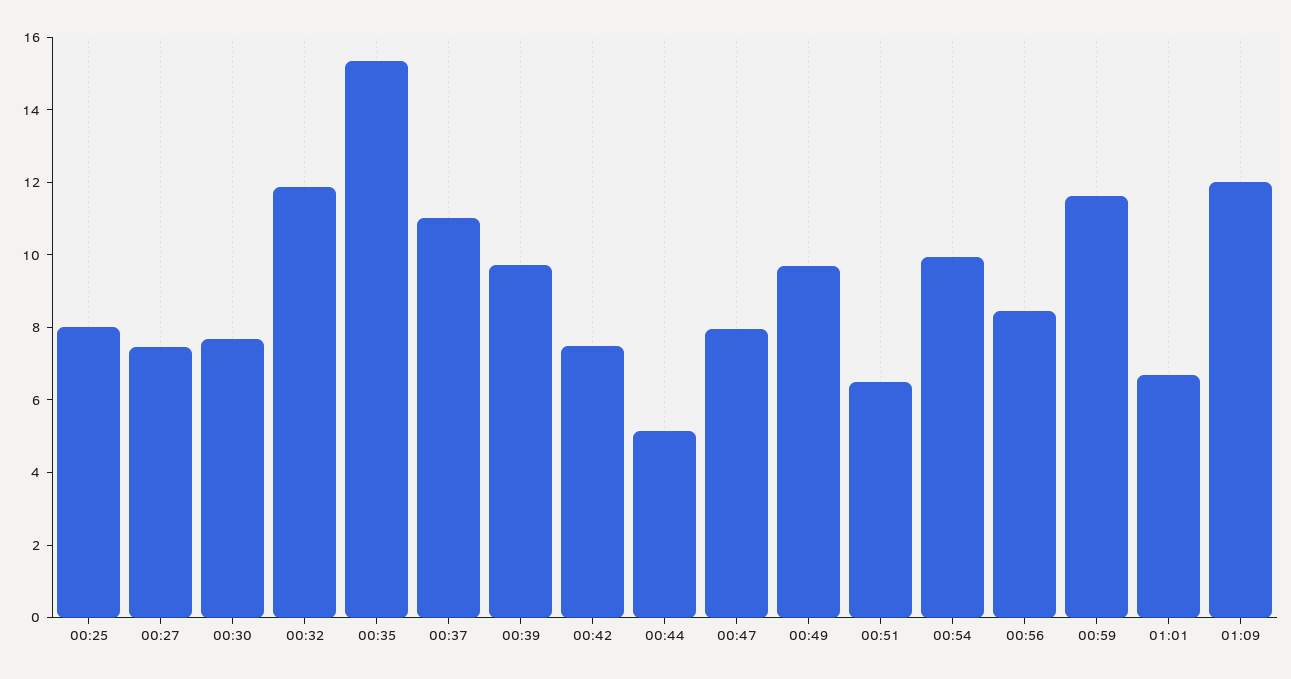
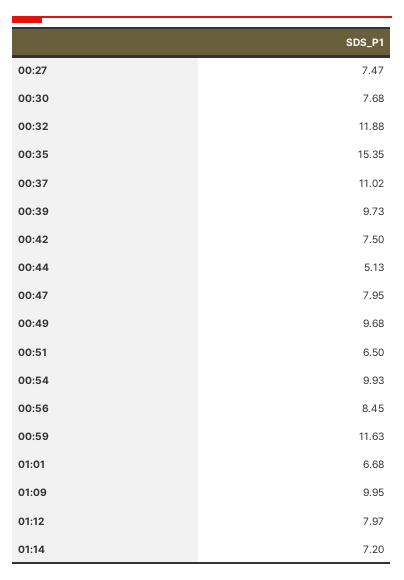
00:25: 8 -> none
01:09: 12 -> 9.95
01:12: none -> 7.97
01:14: none -> 7.2

